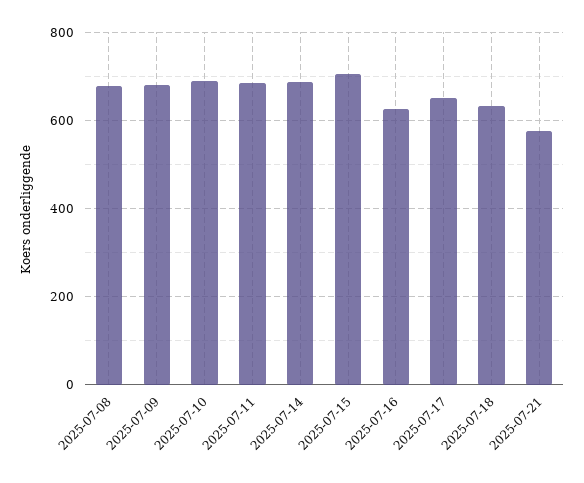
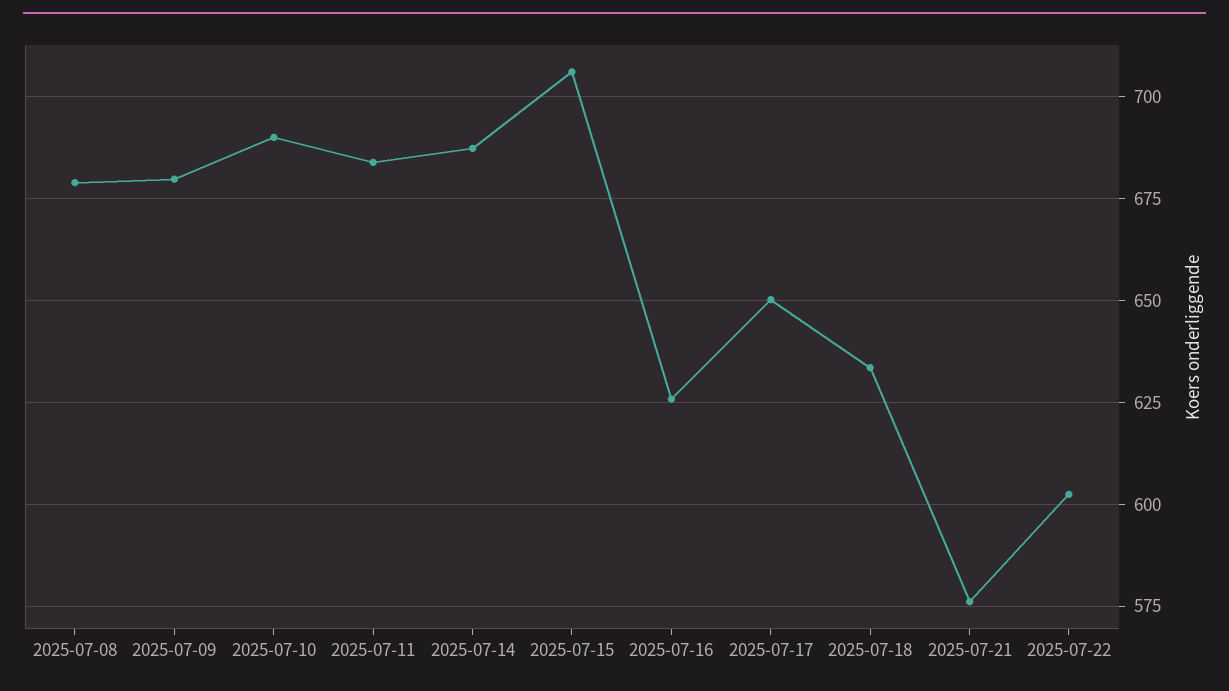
2025-07-22: none -> 602.5

